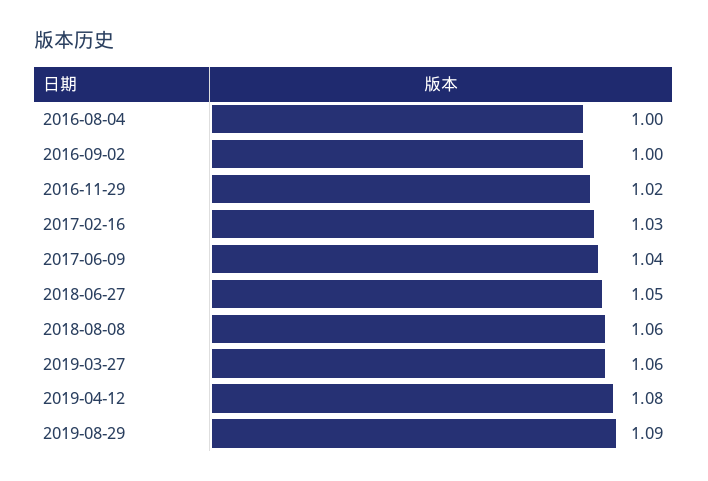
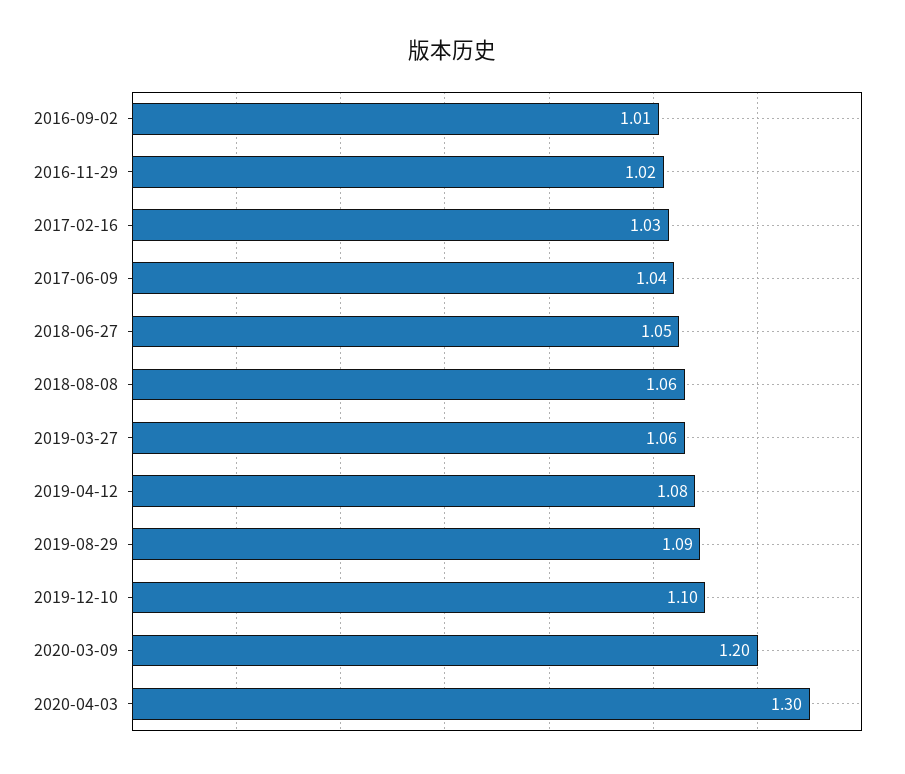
2016-08-04: 1 -> none
2016-09-02: 1 -> 1.01
2019-12-10: none -> 1.1
2020-03-09: none -> 1.2
2020-04-03: none -> 1.3

